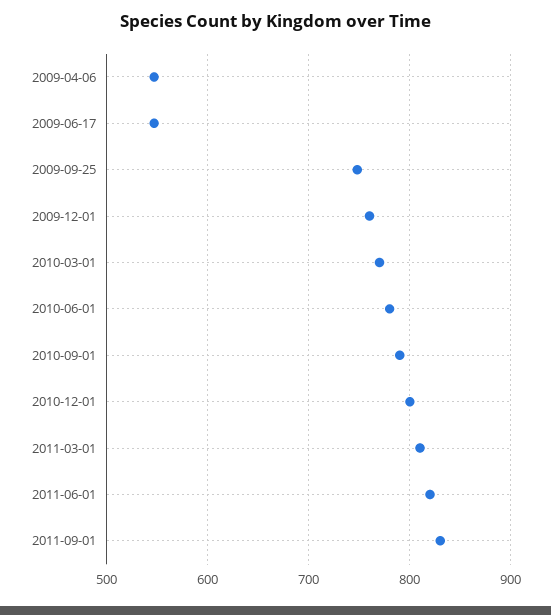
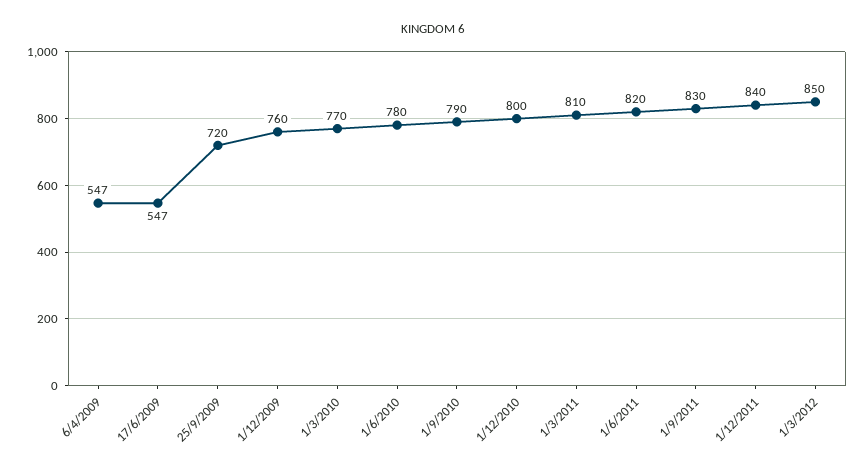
2009-09-25: 750 -> 720
1/12/2011: none -> 840
1/3/2012: none -> 850

